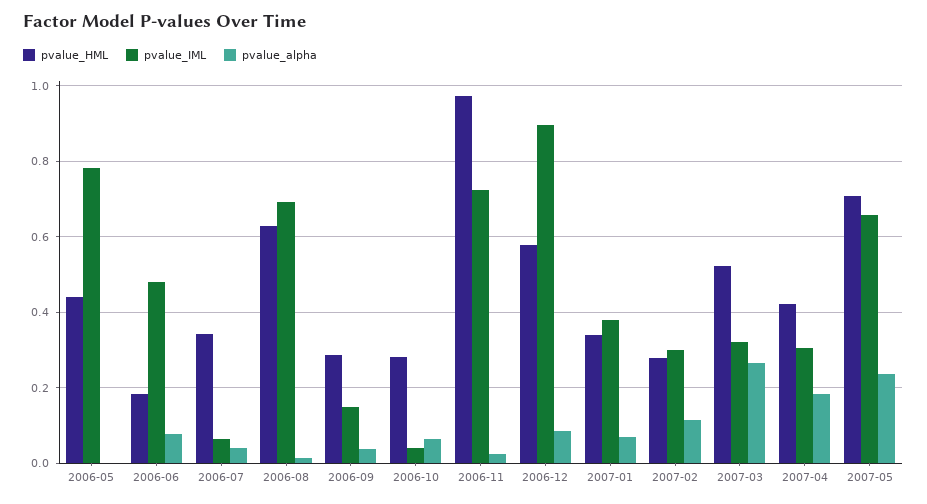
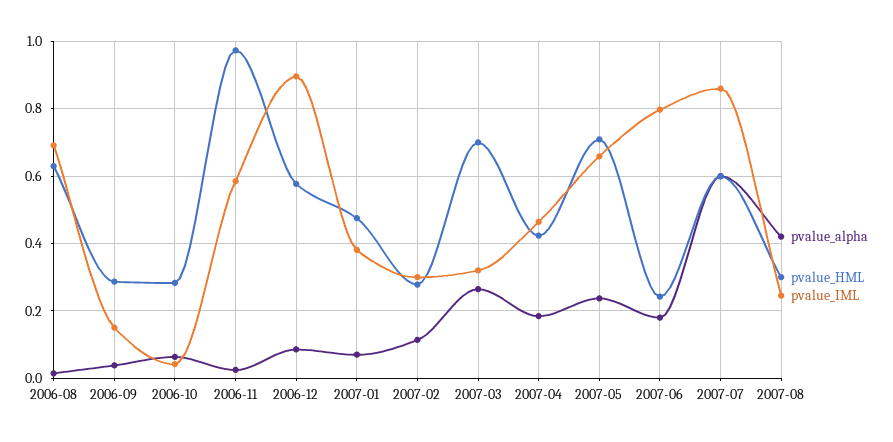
pvalue_HML, 2006-05: 0.44 -> none
pvalue_IML, 2006-05: 0.78 -> none
pvalue_alpha, 2006-05: 0 -> none
pvalue_HML, 2006-06: 0.18 -> none
pvalue_IML, 2006-06: 0.48 -> none
pvalue_alpha, 2006-06: 0.08 -> none
pvalue_HML, 2006-07: 0.34 -> none
pvalue_IML, 2006-07: 0.06 -> none
pvalue_alpha, 2006-07: 0.04 -> none
pvalue_IML, 2006-11: 0.72 -> 0.58
pvalue_HML, 2007-01: 0.34 -> 0.48
pvalue_HML, 2007-03: 0.52 -> 0.7
pvalue_IML, 2007-04: 0.3 -> 0.46
pvalue_alpha, 2007-06: none -> 0.18
pvalue_HML, 2007-06: none -> 0.24
pvalue_IML, 2007-06: none -> 0.8
pvalue_alpha, 2007-07: none -> 0.6
pvalue_HML, 2007-07: none -> 0.6
pvalue_IML, 2007-07: none -> 0.86
pvalue_alpha, 2007-08: none -> 0.42
pvalue_HML, 2007-08: none -> 0.3
pvalue_IML, 2007-08: none -> 0.24

